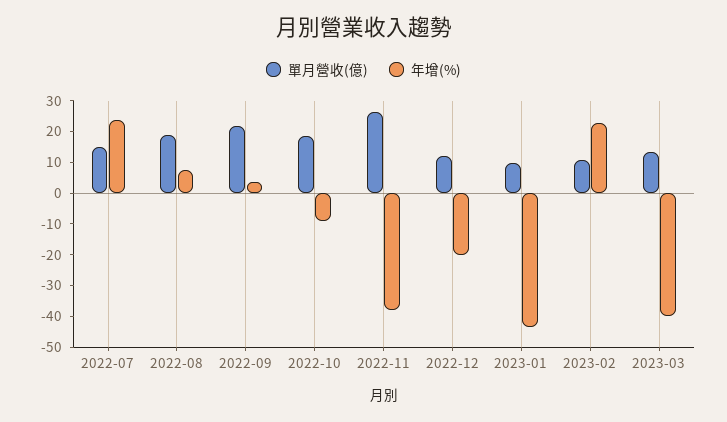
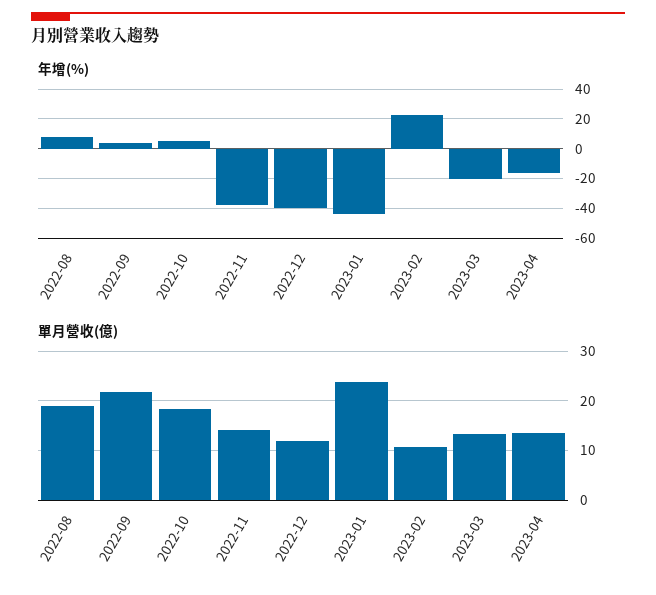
單月營收(億), 2022-07: 15 -> none
年增(%), 2022-07: 25 -> none
年增(%), 2022-10: -10 -> 5
單月營收(億), 2022-11: 25 -> 14
年增(%), 2022-12: -20 -> -40
單月營收(億), 2023-01: 10 -> 24
年增(%), 2023-03: -40 -> -20
年增(%), 2023-04: none -> -15
單月營收(億), 2023-04: none -> 14

